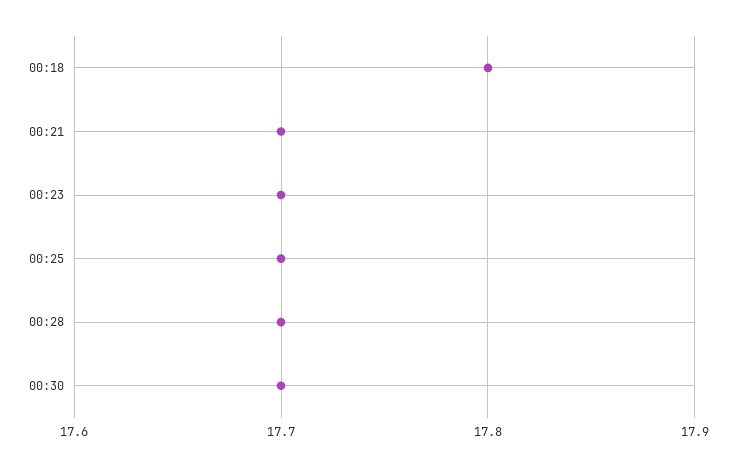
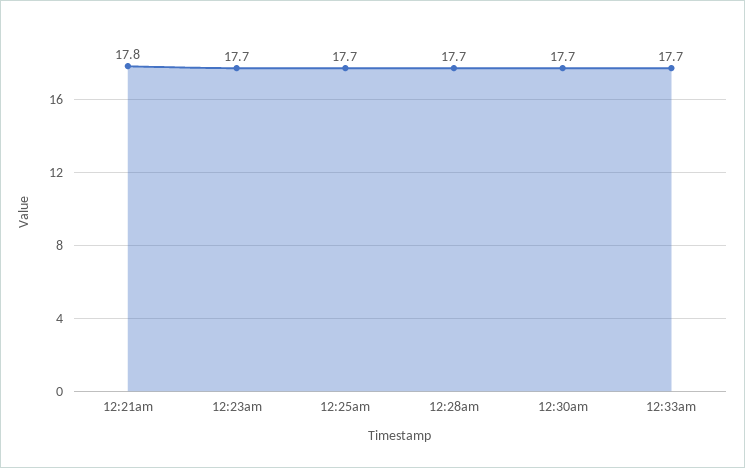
00:18: 17.8 -> none
00:21: 17.7 -> 17.8
12:33am: none -> 17.7

